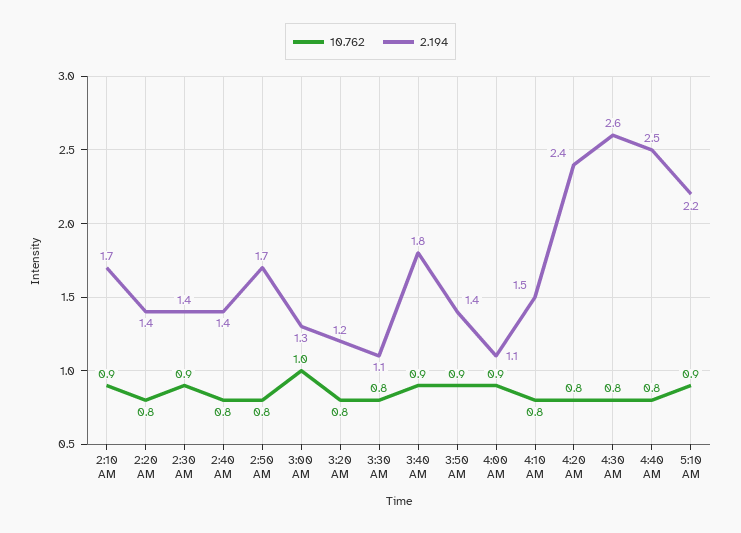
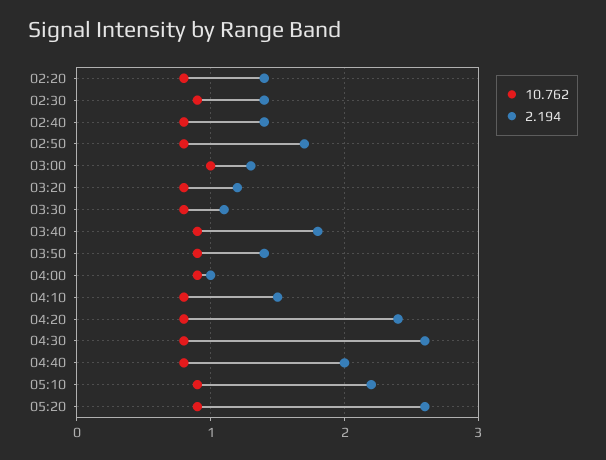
10.762, 2:10 AM: 0.9 -> none
2.194, 2:10 AM: 1.7 -> none
2.194, 4:00 AM: 1.1 -> 1
2.194, 4:40 AM: 2.5 -> 2
10.762, 05:20: none -> 0.9
2.194, 05:20: none -> 2.6

